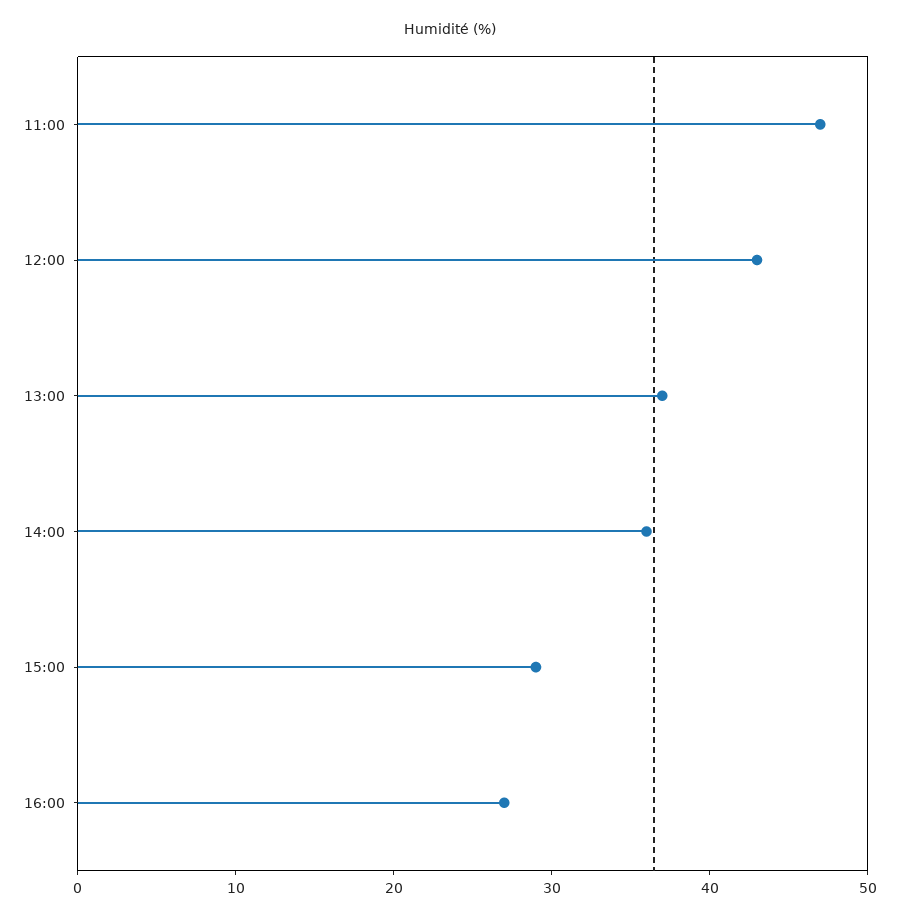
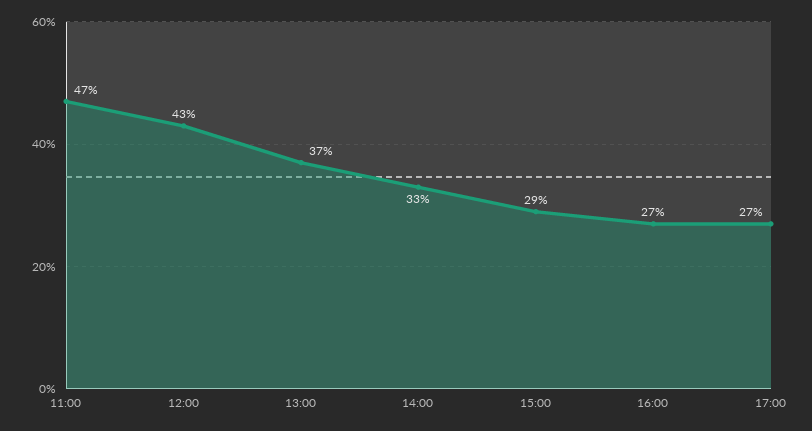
14:00: 36 -> 33
17:00: none -> 27

